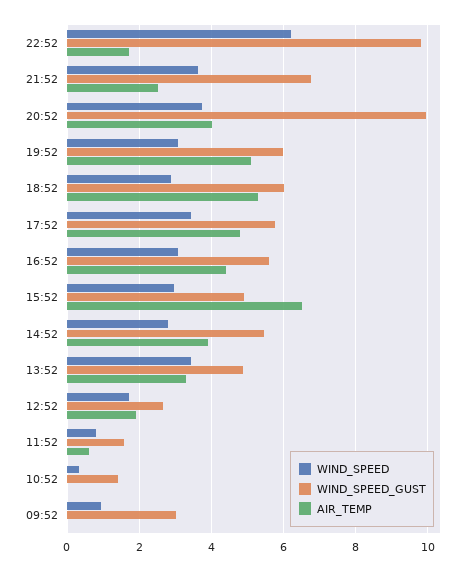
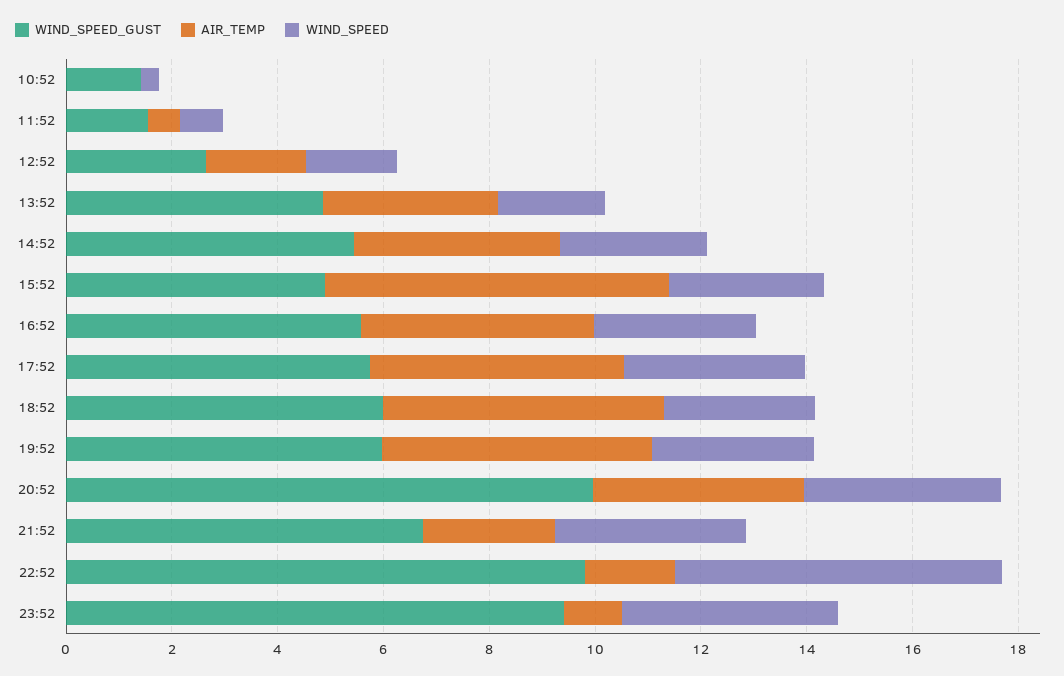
WIND_SPEED, 13:52: 3.4 -> 2
WIND_SPEED, 09:52: 1 -> none
WIND_SPEED_GUST, 09:52: 3 -> none
AIR_TEMP, 09:52: 0 -> none
WIND_SPEED_GUST, 23:52: none -> 9.5
AIR_TEMP, 23:52: none -> 1
WIND_SPEED, 23:52: none -> 4

